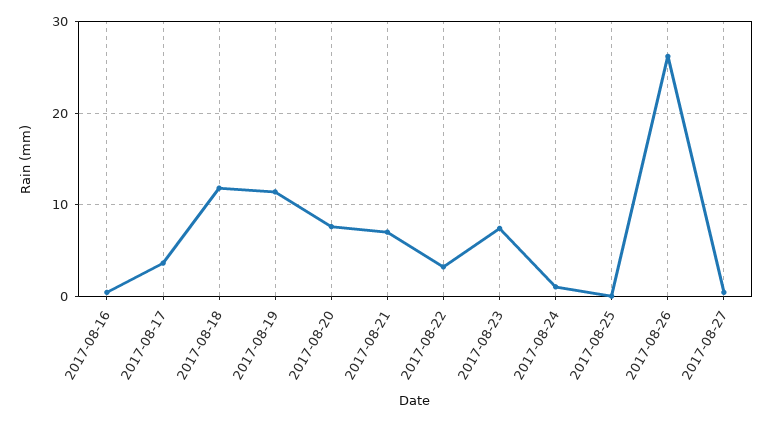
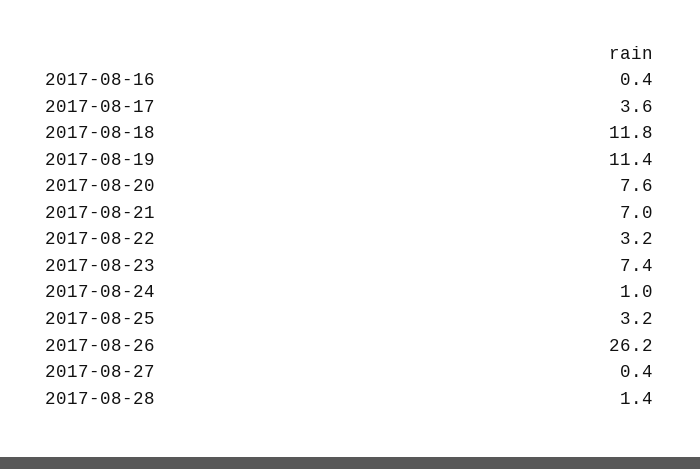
2017-08-25: 0 -> 3.2
2017-08-28: none -> 1.4

